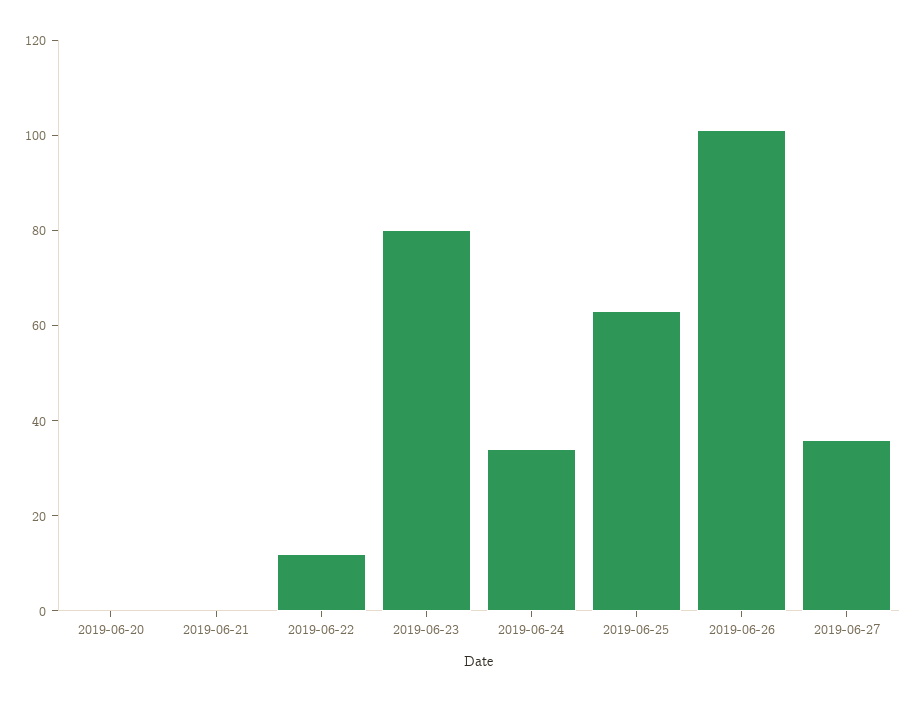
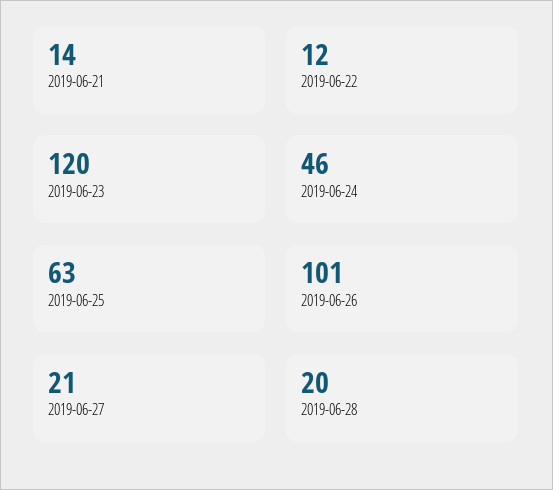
2019-06-20: 0 -> none
2019-06-21: 0 -> 14
2019-06-23: 80 -> 120
2019-06-24: 35 -> 46
2019-06-27: 35 -> 21
2019-06-28: none -> 20

